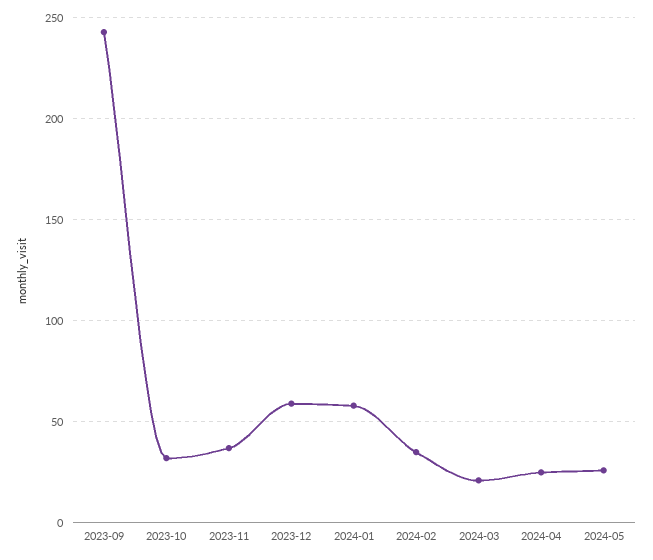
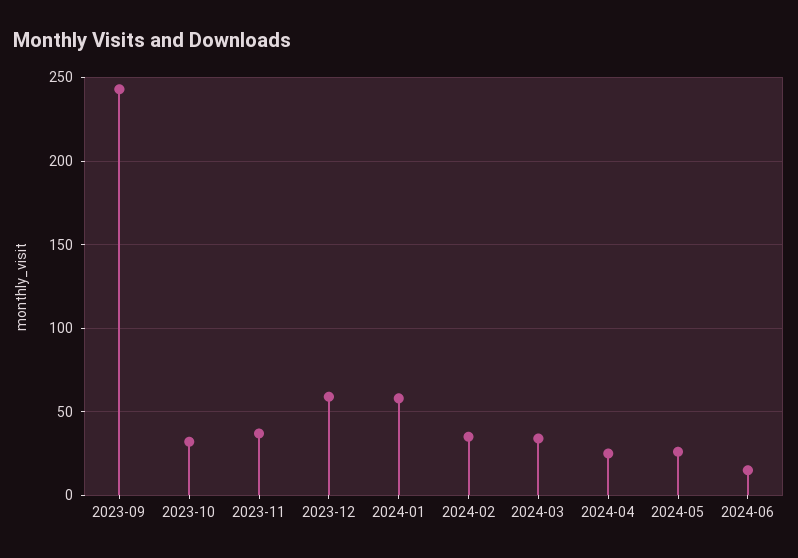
2024-03: 20 -> 35
2024-06: none -> 15

